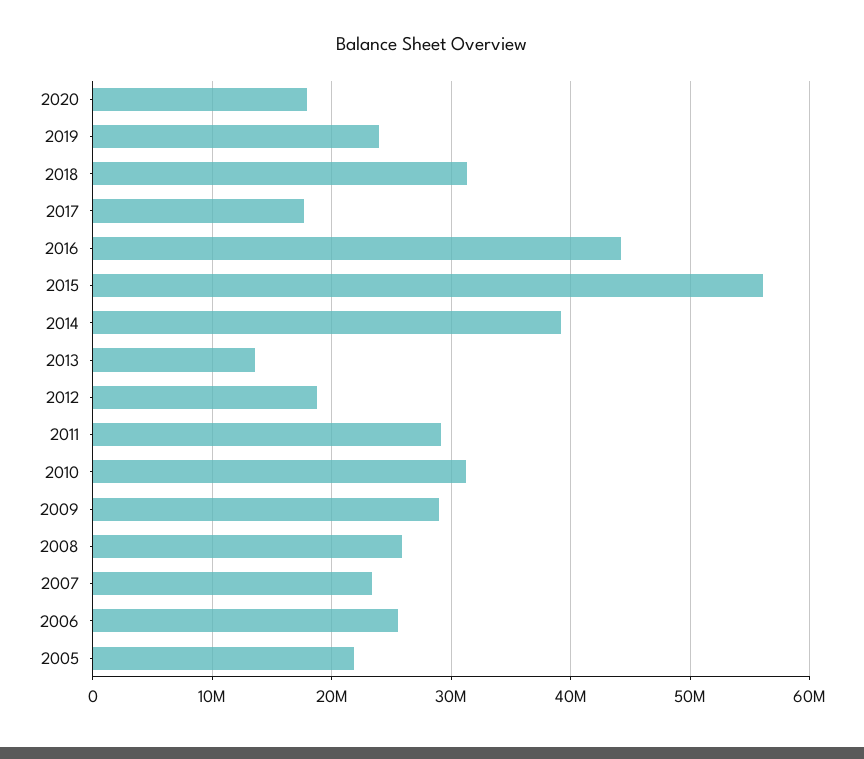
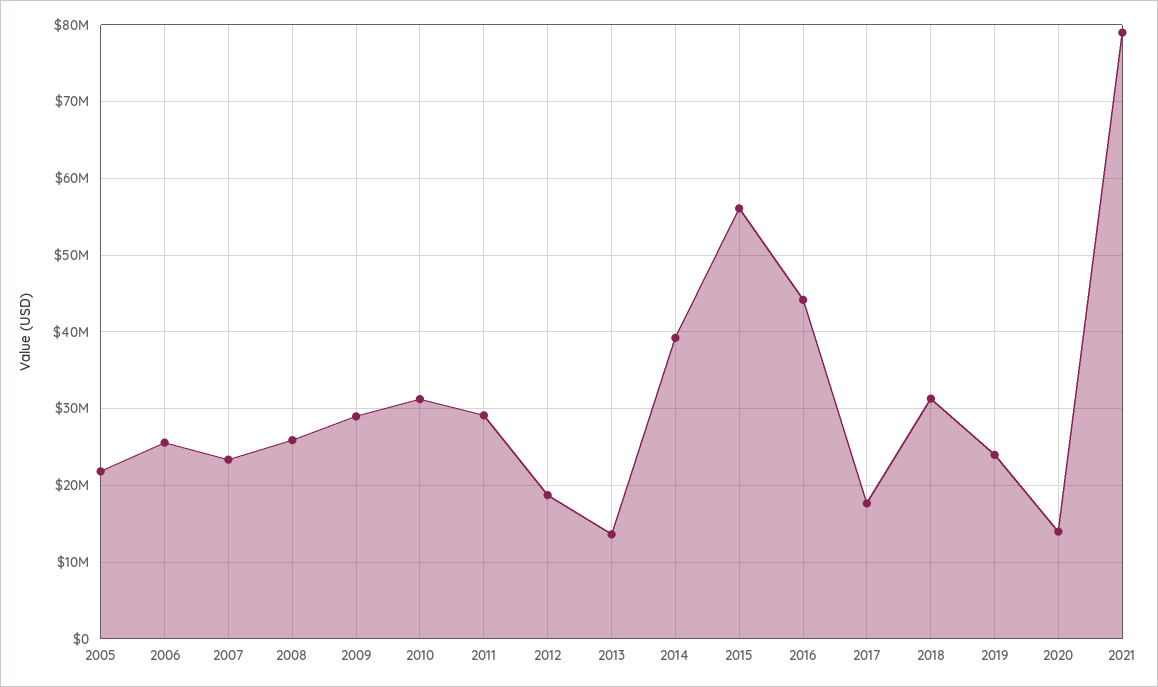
2020: 18000000 -> 14000000
2021: none -> 79000000

